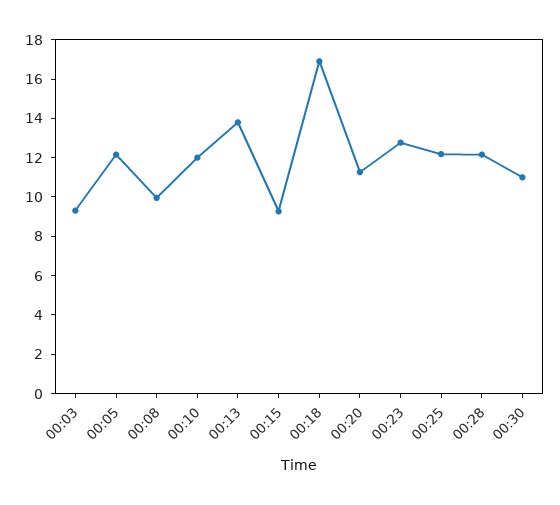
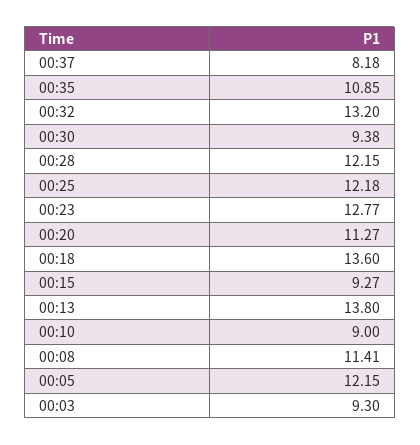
00:08: 10 -> 11.41
00:10: 12 -> 9
00:18: 17 -> 13.6
00:30: 11 -> 9.38
00:37: none -> 8.18
00:35: none -> 10.85
00:32: none -> 13.2

